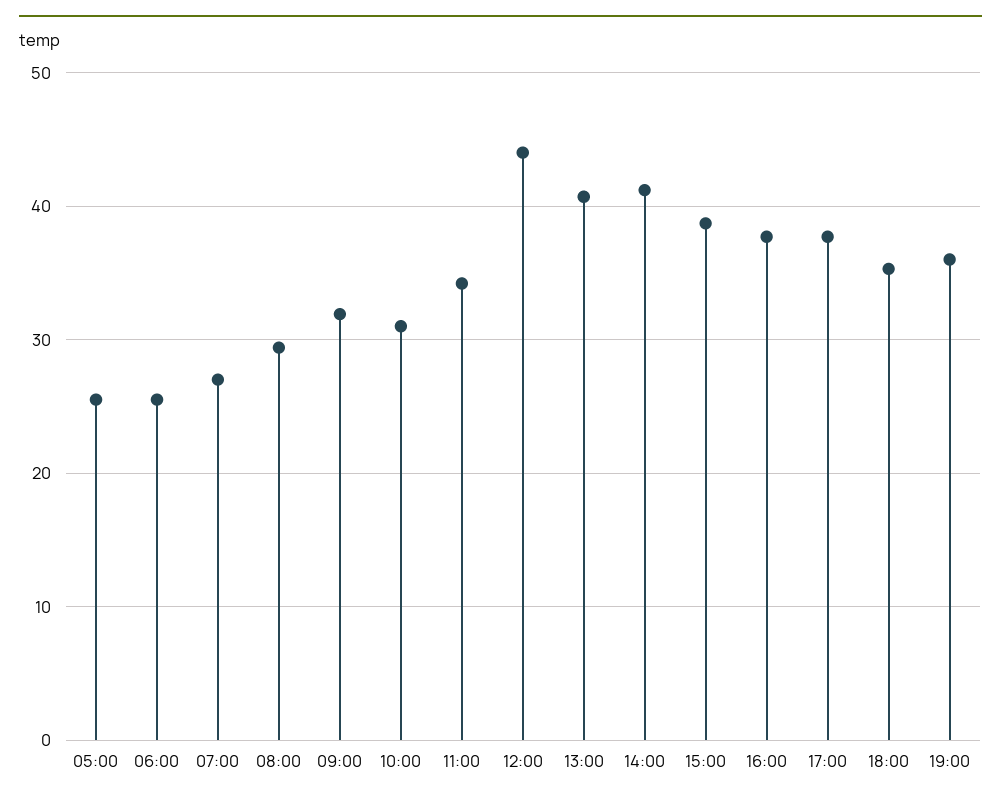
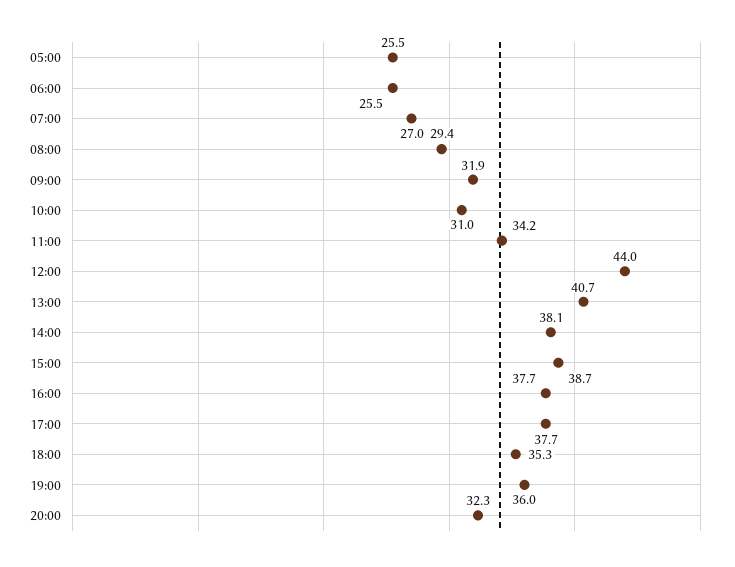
14:00: 41 -> 38.1
20:00: none -> 32.3

